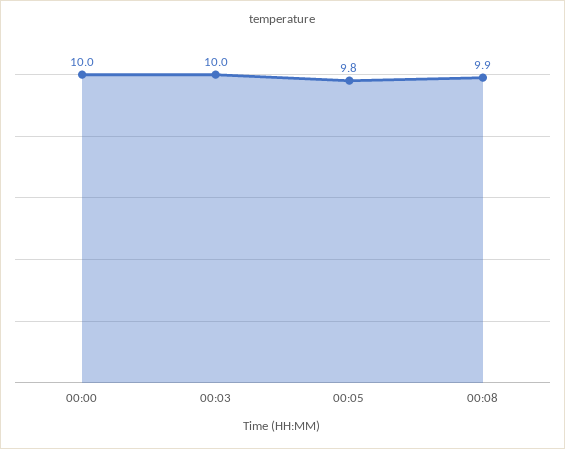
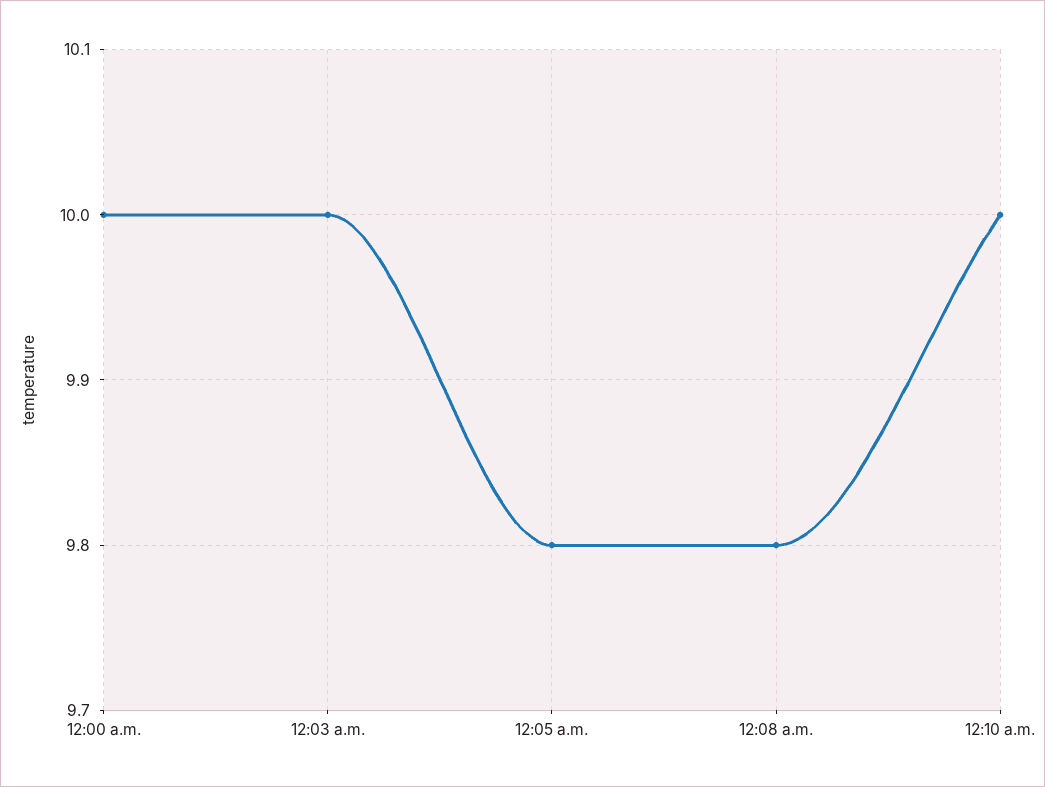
00:08: 9.9 -> 9.8
12:10 a.m.: none -> 10

